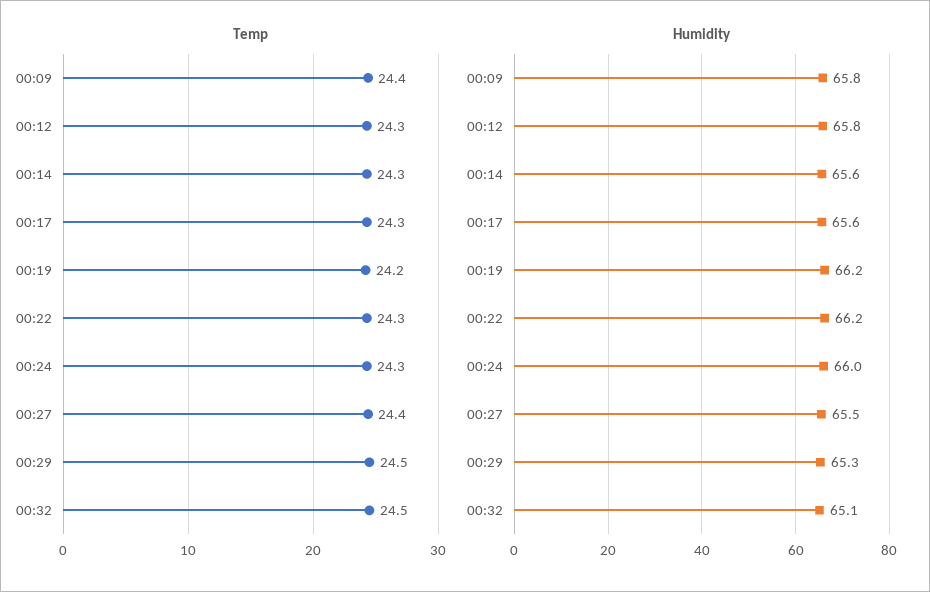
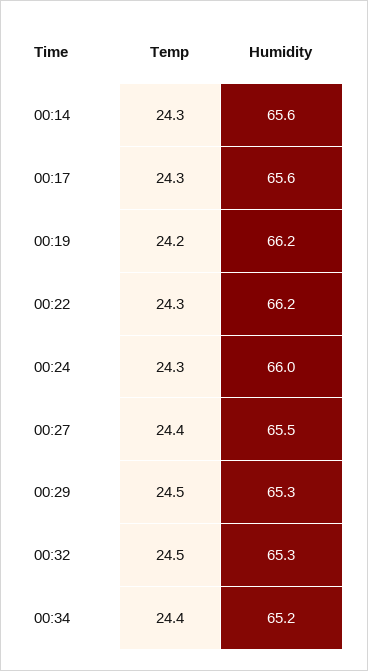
Temp, 00:09: 24.4 -> none
Temp, 00:12: 24.3 -> none
Humidity, 00:09: 65.8 -> none
Humidity, 00:12: 65.8 -> none
Humidity, 00:32: 65.1 -> 65.3
Temp, 00:34: none -> 24.4
Humidity, 00:34: none -> 65.2

